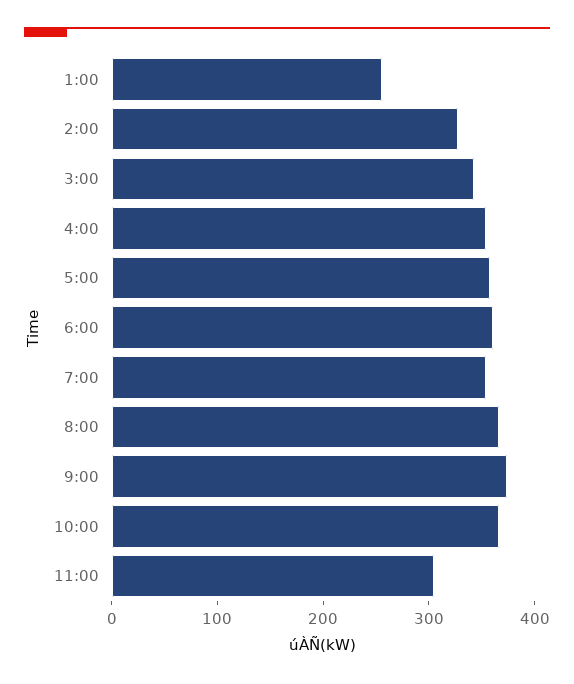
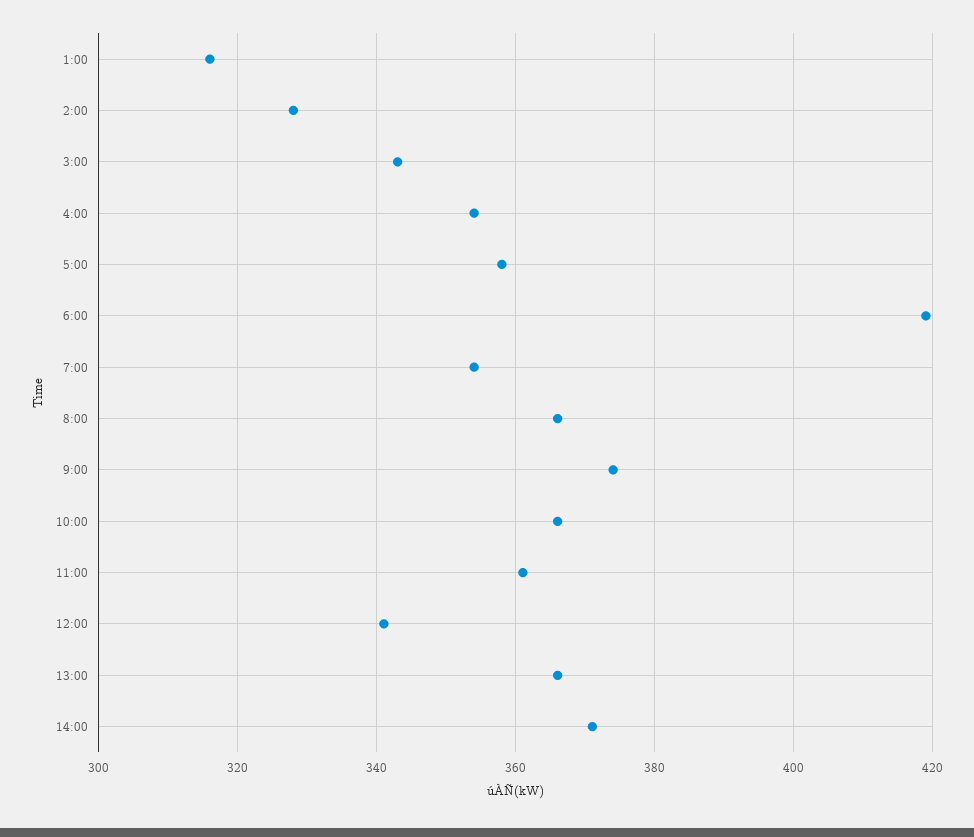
1:00: 260 -> 315
6:00: 360 -> 420
11:00: 300 -> 360
12:00: none -> 340
13:00: none -> 365
14:00: none -> 370

